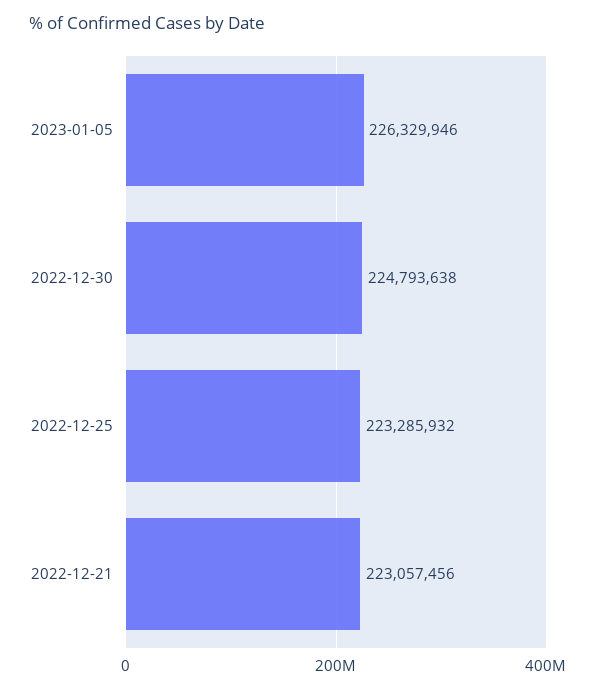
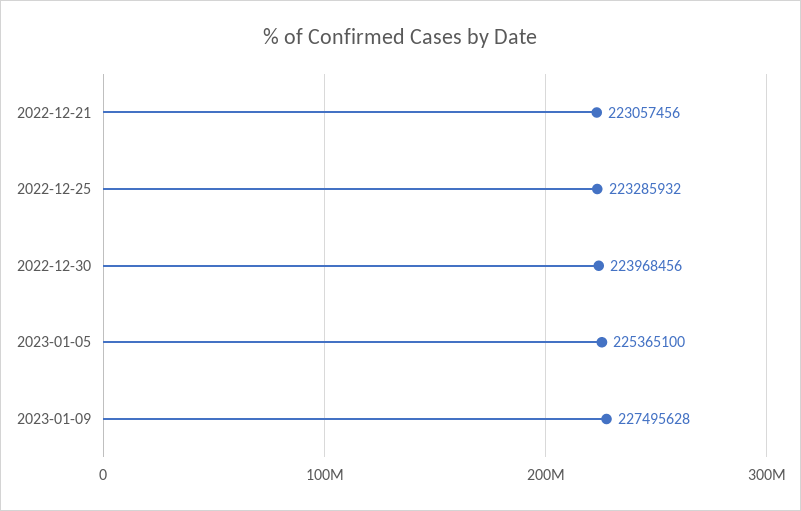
2023-01-05: 226329946 -> 225365100
2022-12-30: 224793638 -> 223968456
2023-01-09: none -> 227495628

